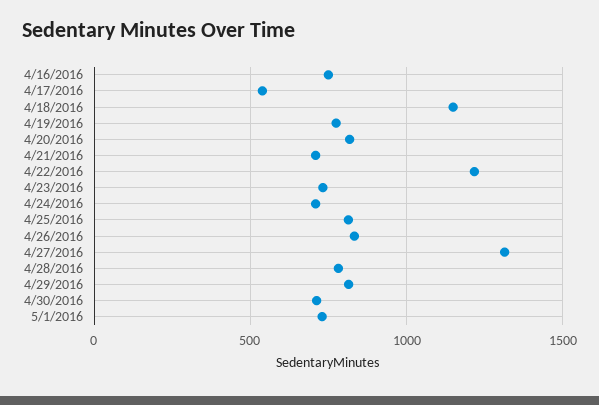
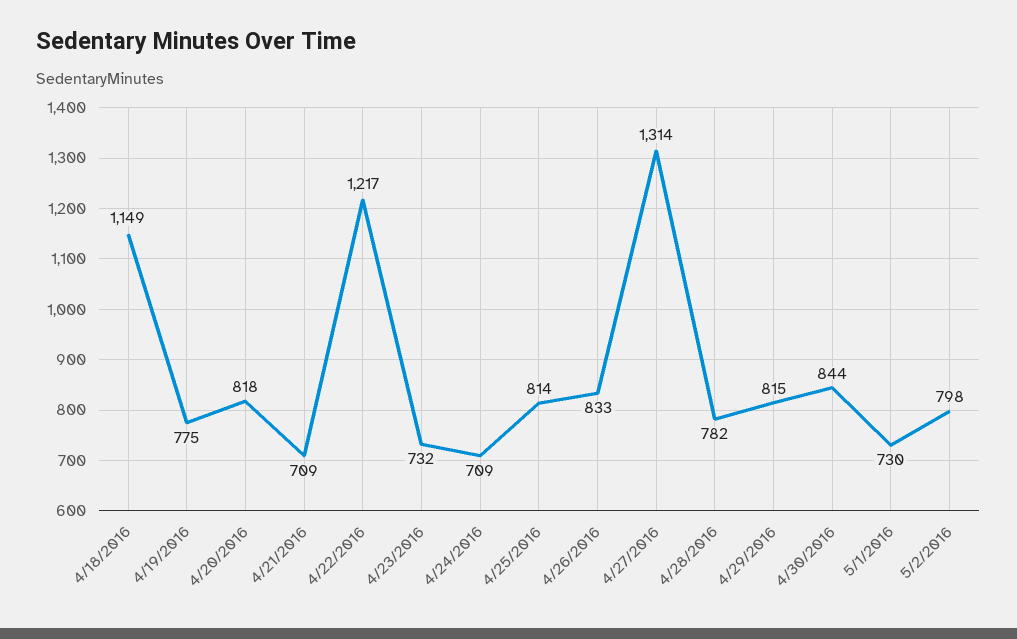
4/16/2016: 750 -> none
4/17/2016: 550 -> none
4/30/2016: 700 -> 844
5/2/2016: none -> 798

